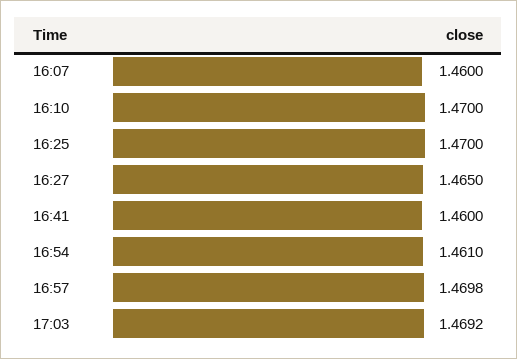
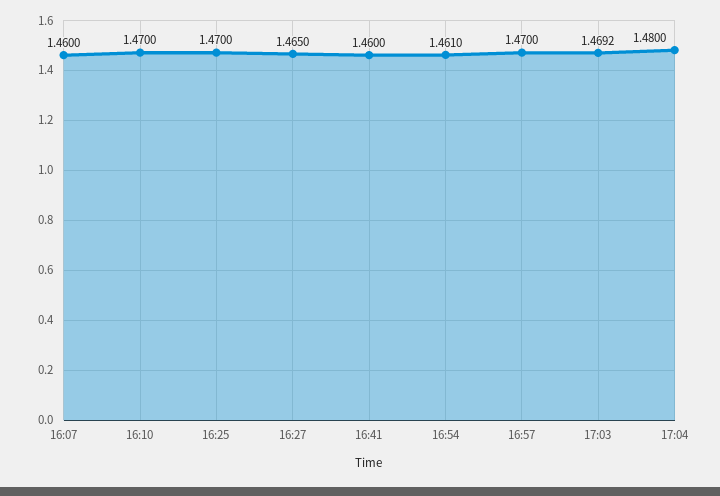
16:57: 1.4698 -> 1.47
17:04: none -> 1.48

